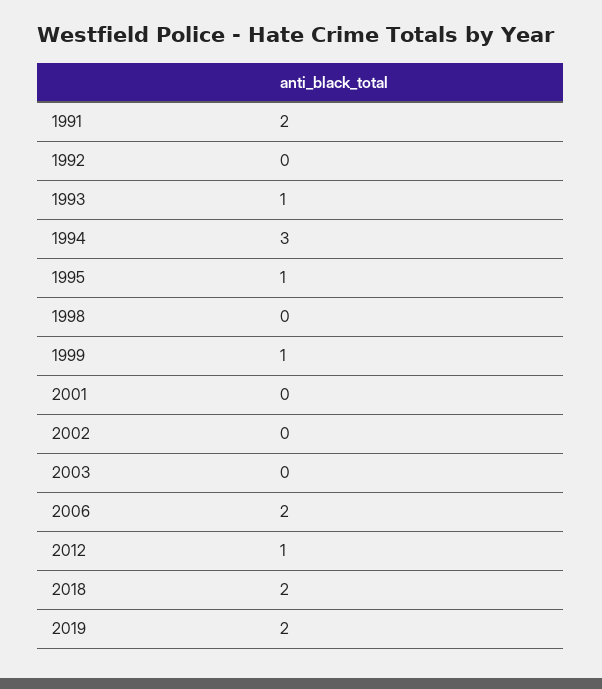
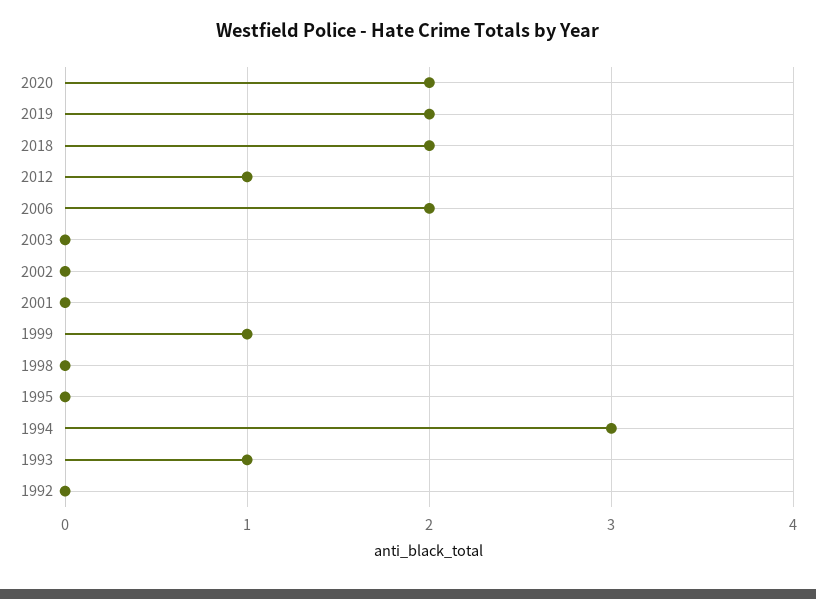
1991: 2 -> none
1995: 1 -> 0
2020: none -> 2

